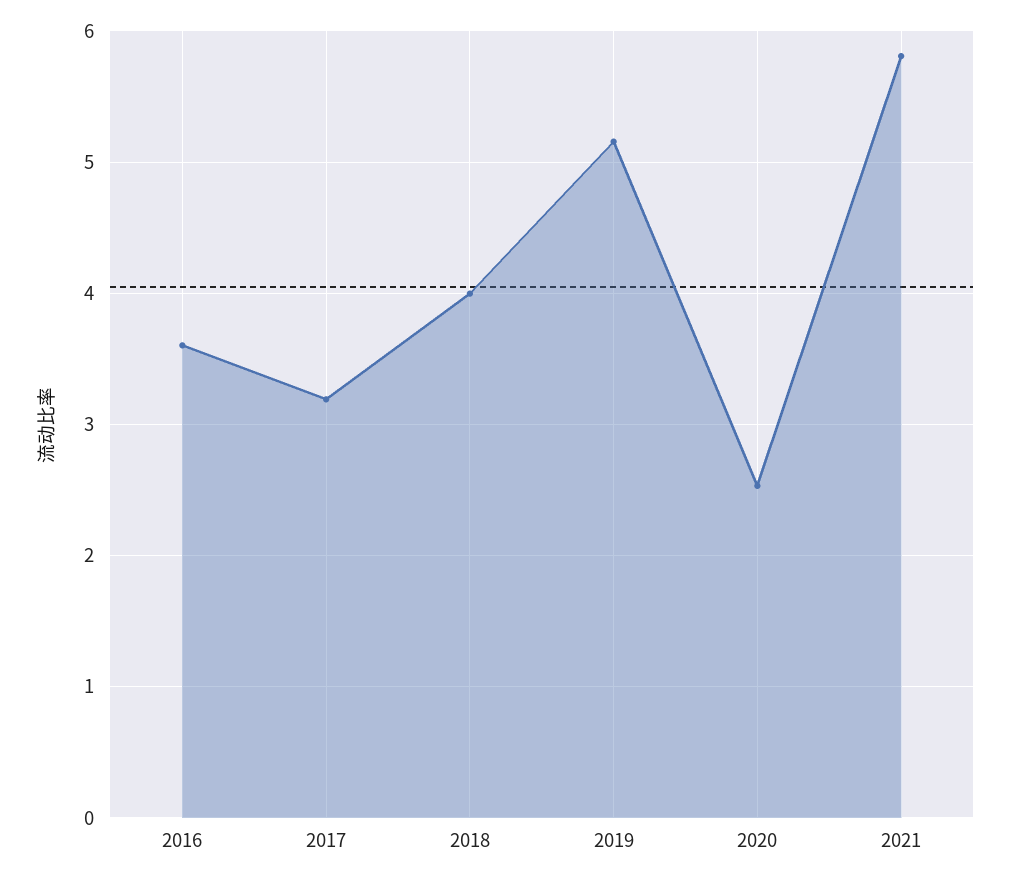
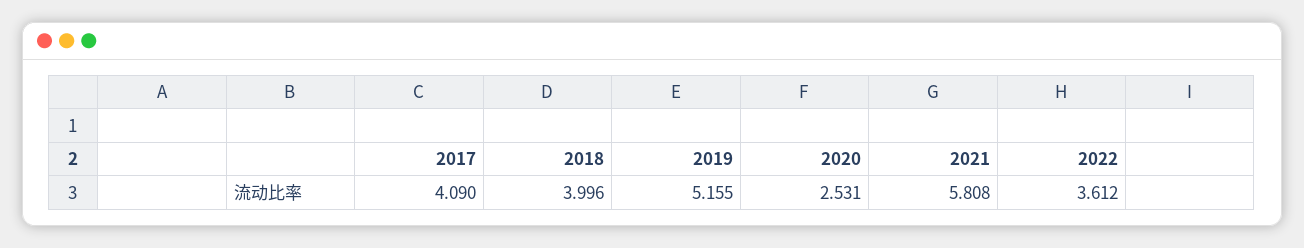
2016: 3.6 -> none
2017: 3.2 -> 4.09
2022: none -> 3.612

